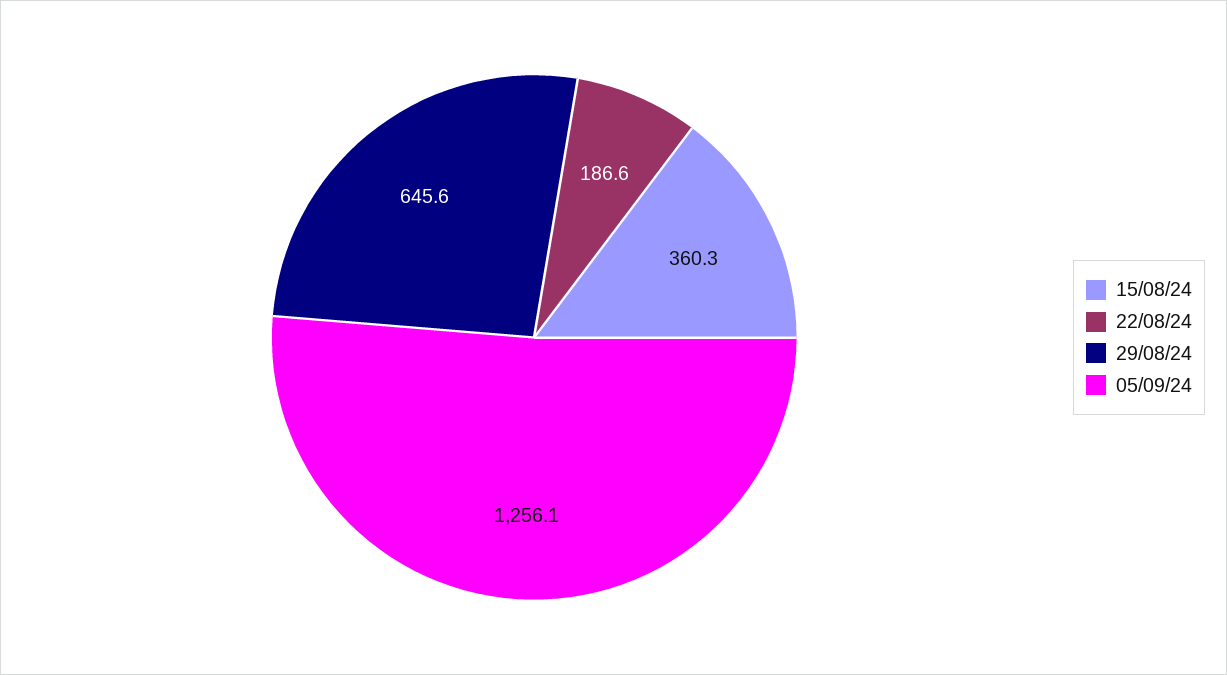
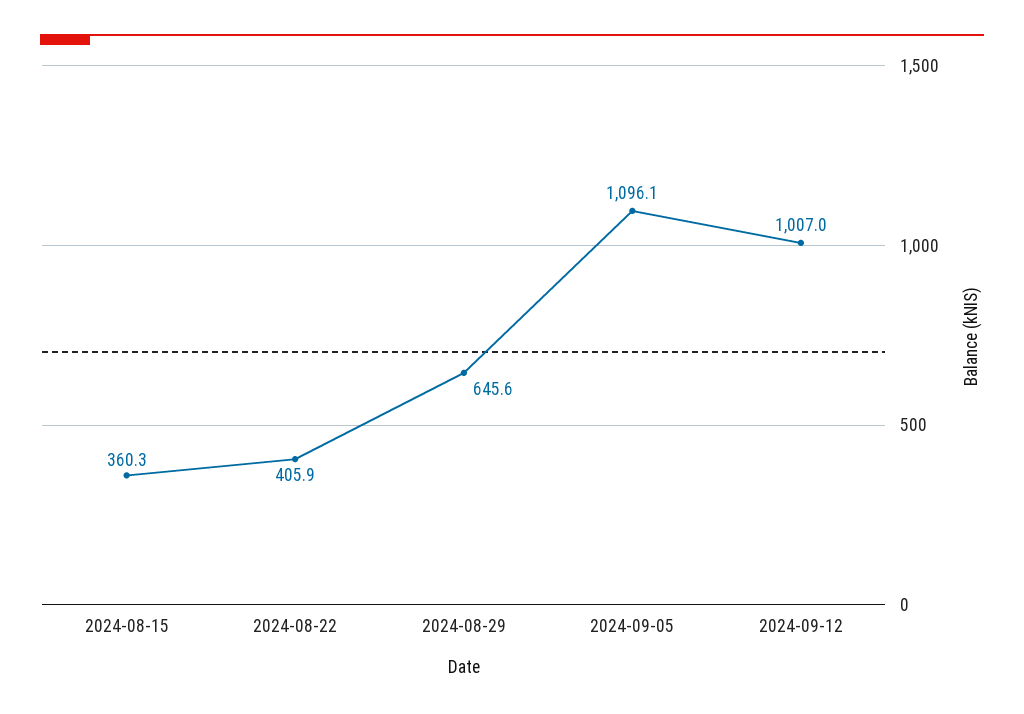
22/08/24: 186.6 -> 405.9
05/09/24: 1256.1 -> 1096.1
2024-09-12: none -> 1007

